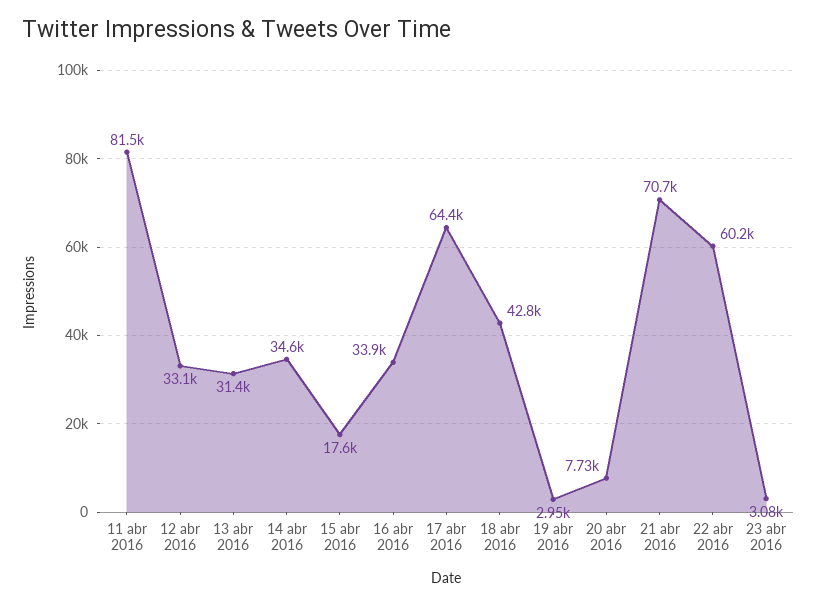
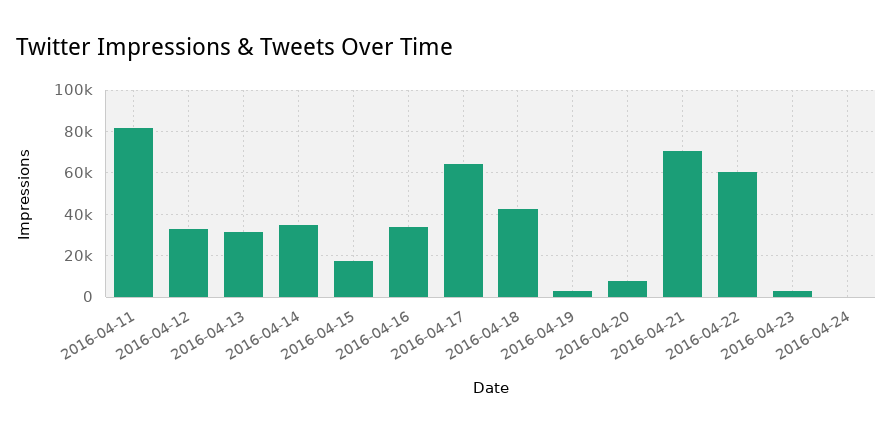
2016-04-24: none -> 0

